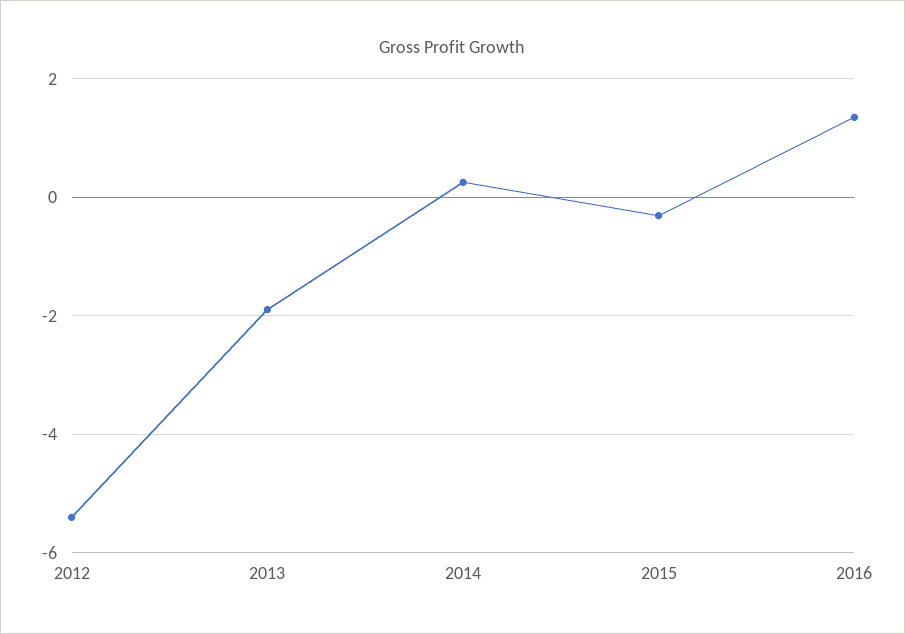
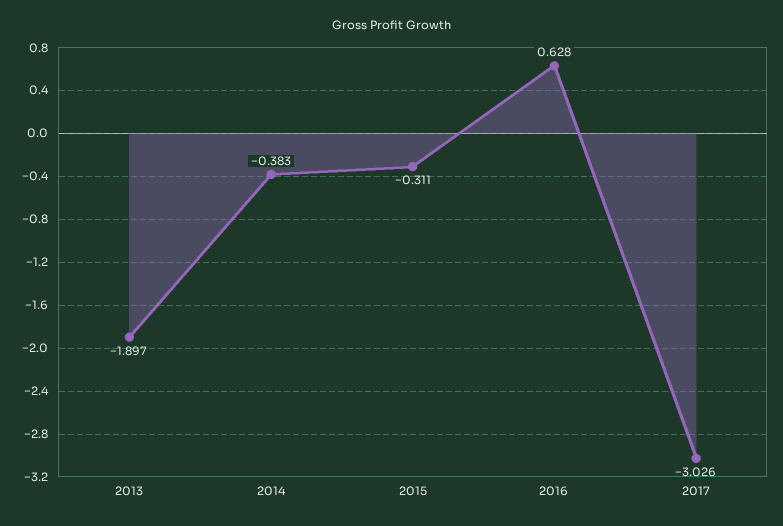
2012: -5.4 -> none
2014: 0.2 -> -0.383
2016: 1.4 -> 0.628
2017: none -> -3.026

